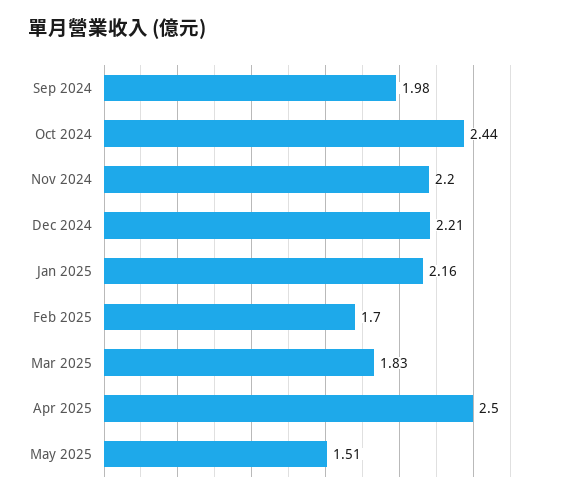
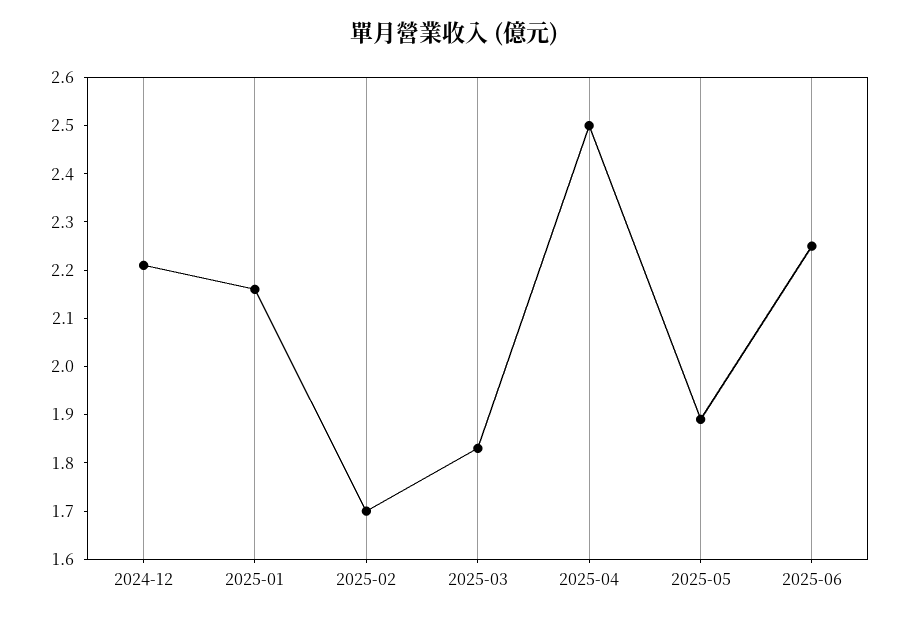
Sep 2024: 1.98 -> none
Oct 2024: 2.44 -> none
Nov 2024: 2.2 -> none
May 2025: 1.51 -> 1.9
2025-06: none -> 2.25

